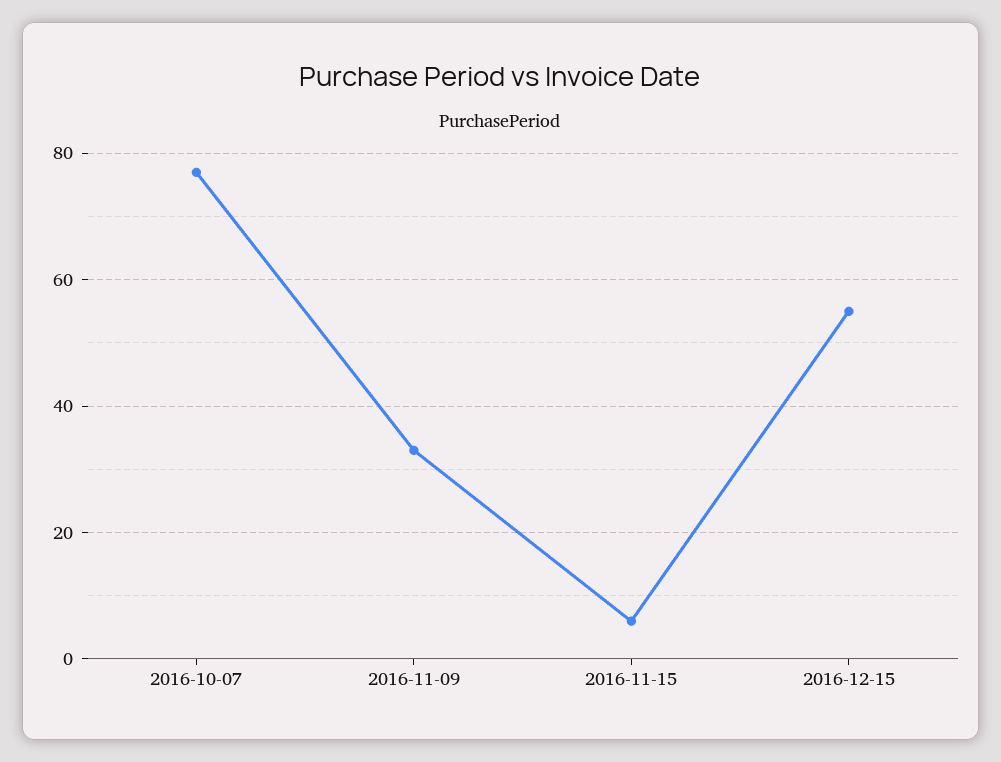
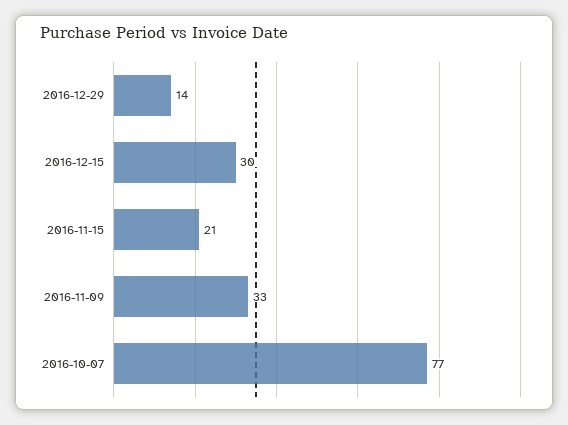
2016-11-15: 5 -> 21
2016-12-15: 55 -> 30
2016-12-29: none -> 14

